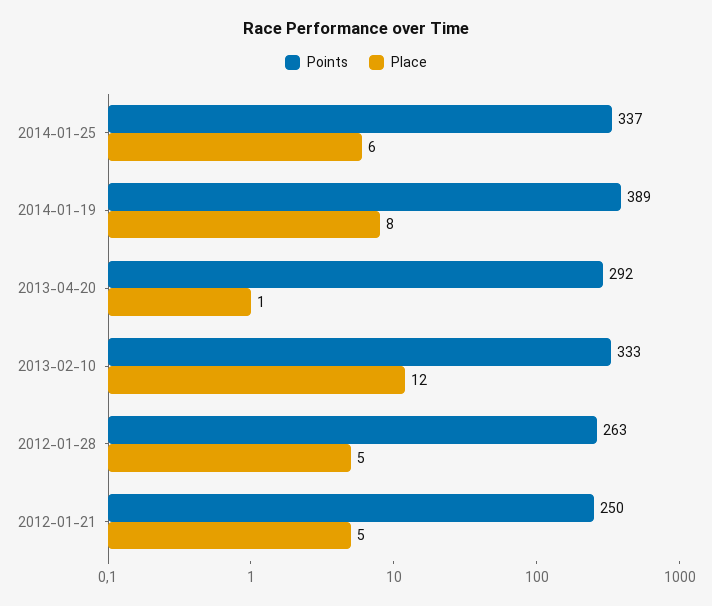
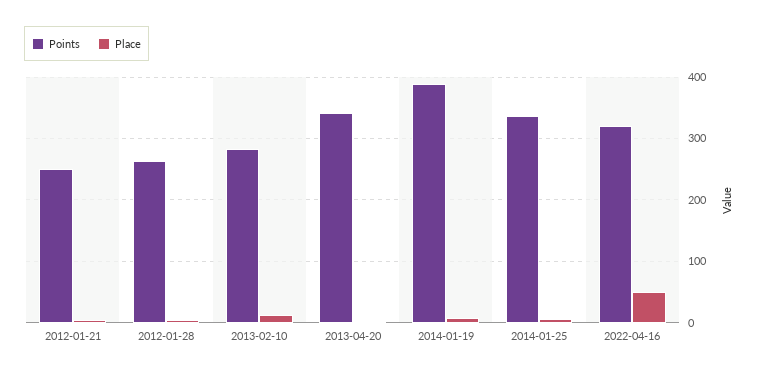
Points, 2013-04-20: 292 -> 340
Points, 2013-02-10: 333 -> 280
Points, 2022-04-16: none -> 320
Place, 2022-04-16: none -> 50

